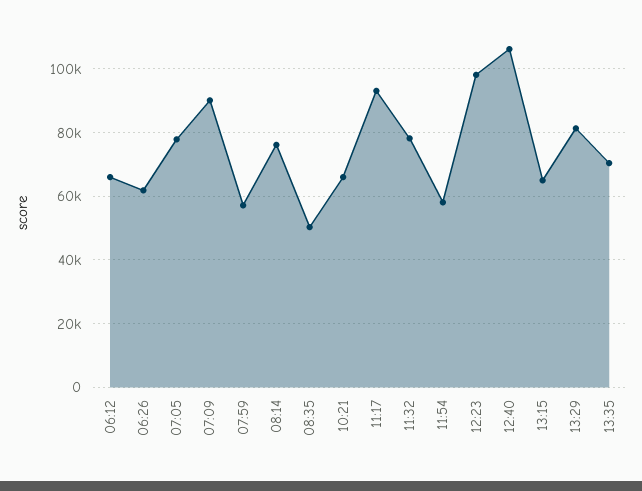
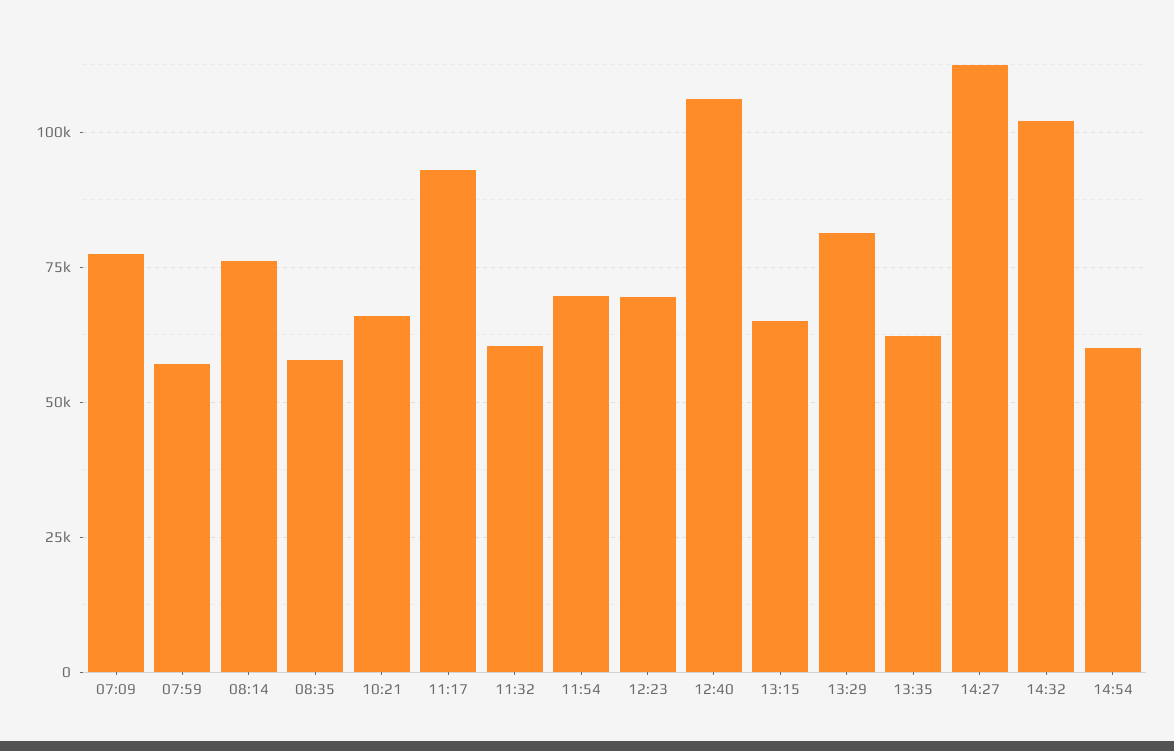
06:12: 66000 -> none
06:26: 62000 -> none
07:05: 78000 -> none
07:09: 90000 -> 77500
08:35: 50000 -> 57500
11:32: 78000 -> 60000
11:54: 58000 -> 70000
12:23: 98000 -> 70000
13:35: 70000 -> 62500
14:27: none -> 112500
14:32: none -> 102500
14:54: none -> 60000

